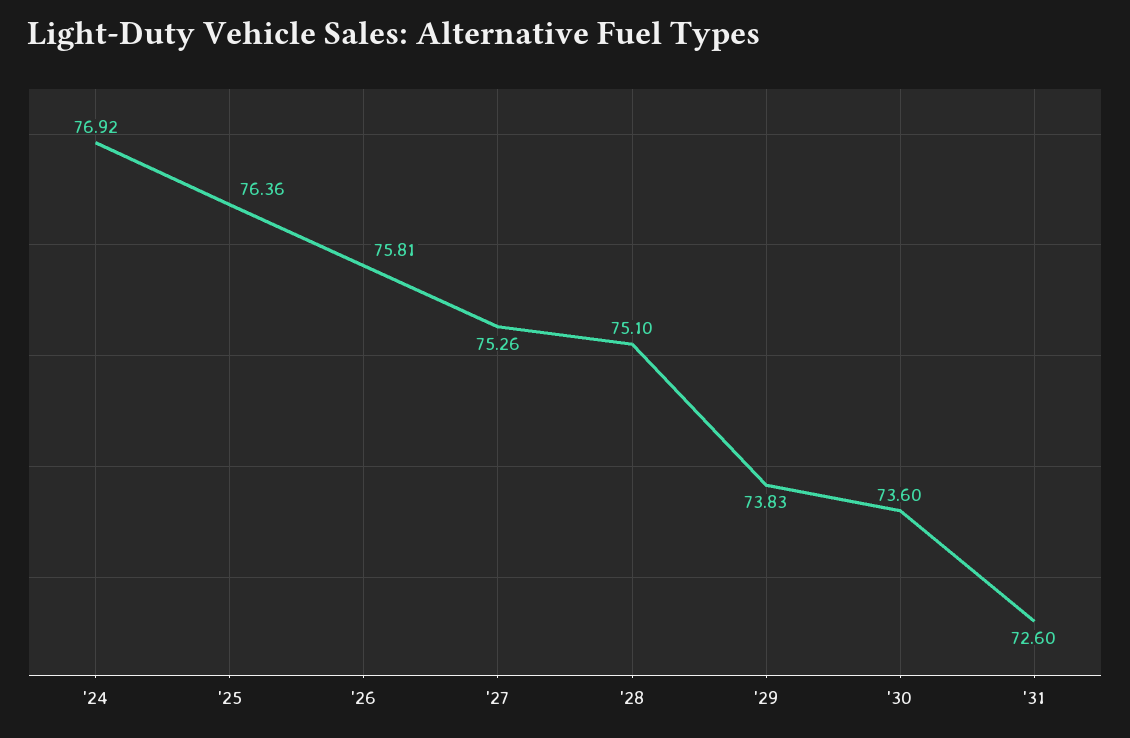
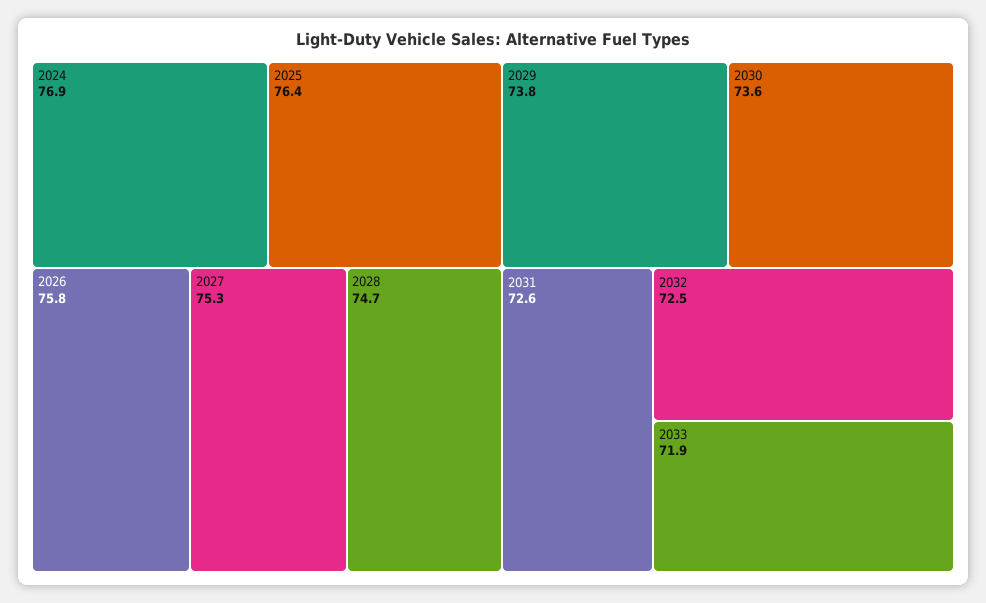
'28: 75.1 -> 74.7
2032: none -> 72.5
2033: none -> 71.9

